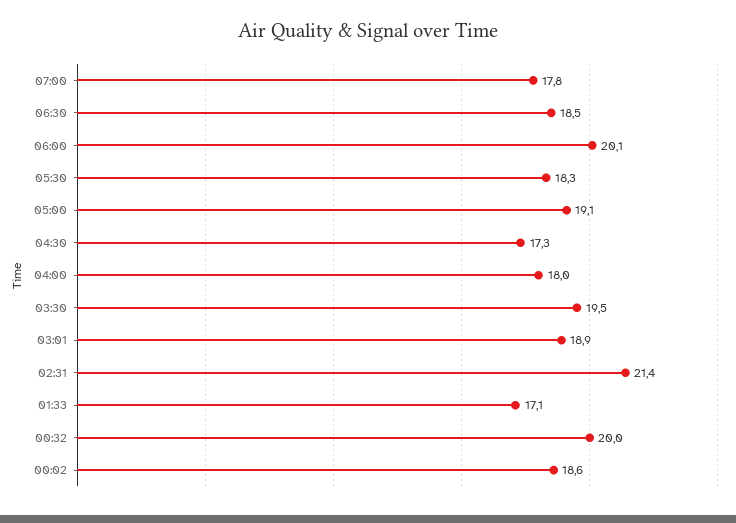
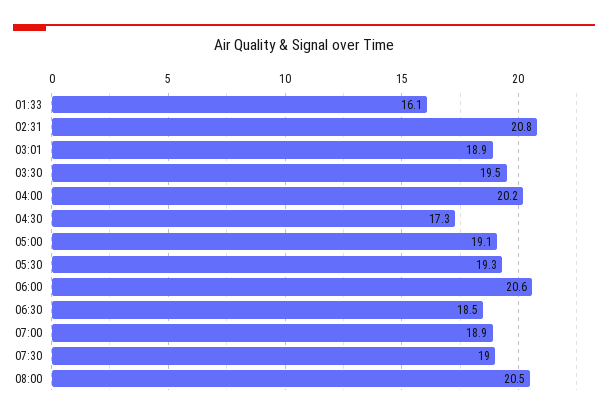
07:00: 17.8 -> 18.9
06:00: 20.1 -> 20.6
05:30: 18.3 -> 19.3
04:00: 18 -> 20.2
02:31: 21.4 -> 20.8
01:33: 17.1 -> 16.1
00:32: 20 -> none
00:02: 18.6 -> none
07:30: none -> 19
08:00: none -> 20.5

